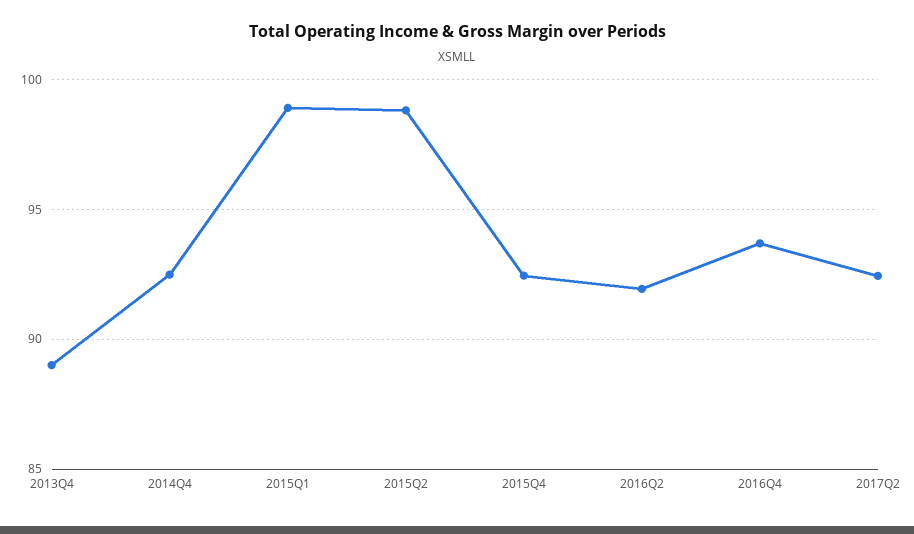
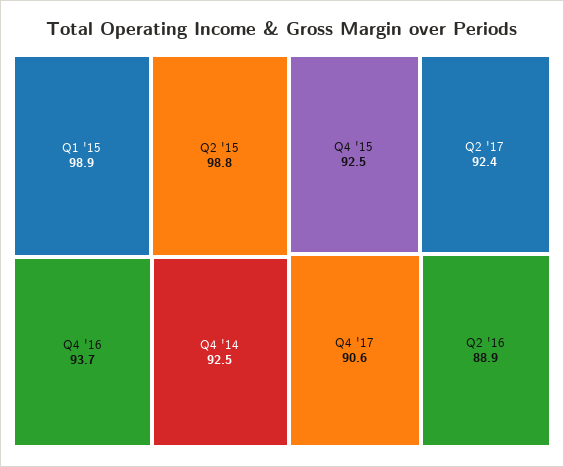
2013Q4: 89 -> none
2016Q2: 92 -> 88.9
Q4 '17: none -> 90.6

